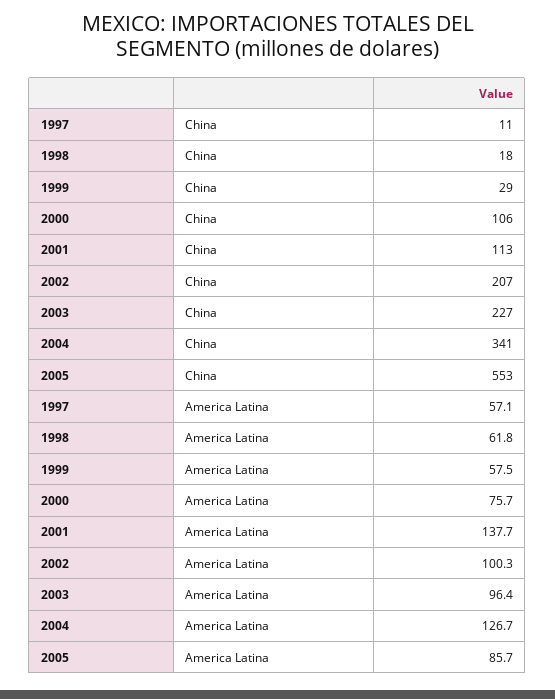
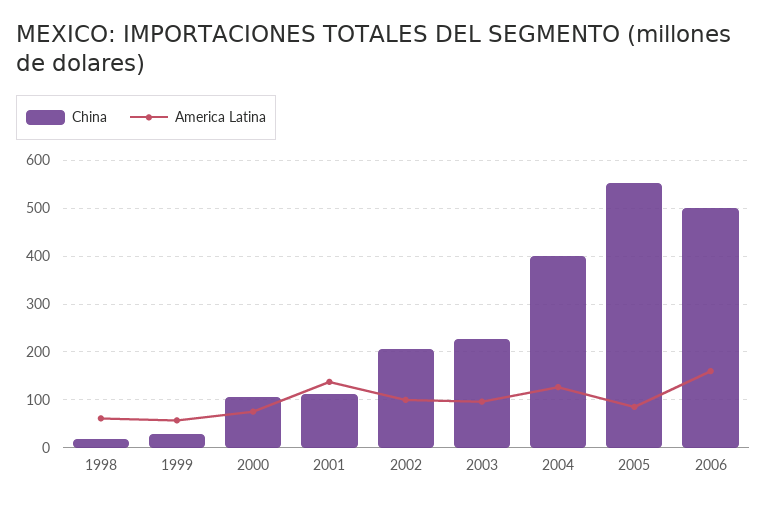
China, 1997: 11 -> none
China, 2004: 341 -> 400
America Latina, 1997: 57.1 -> none
China, 2006: none -> 500
America Latina, 2006: none -> 160

